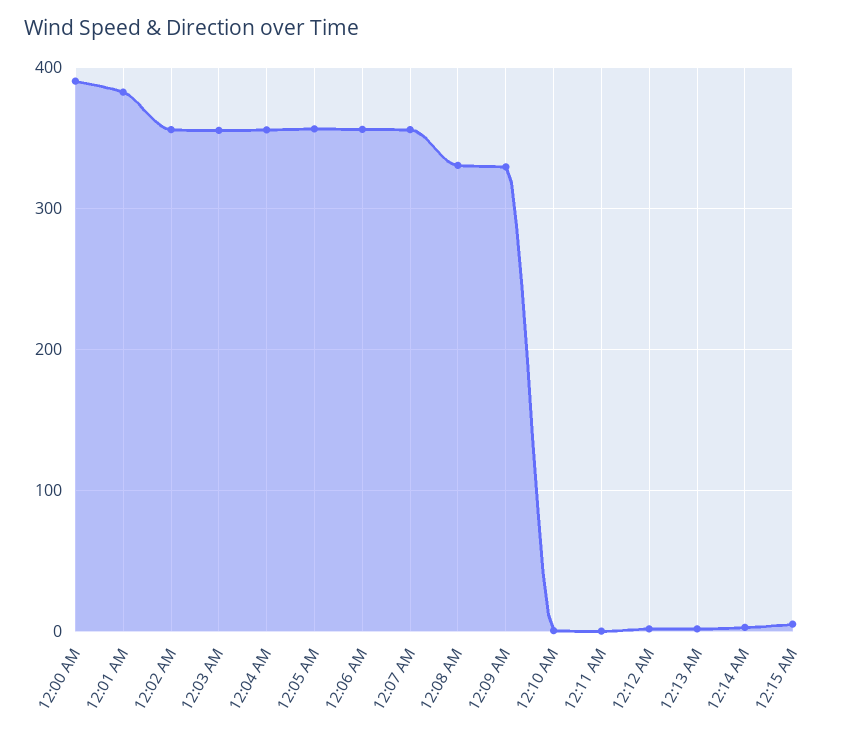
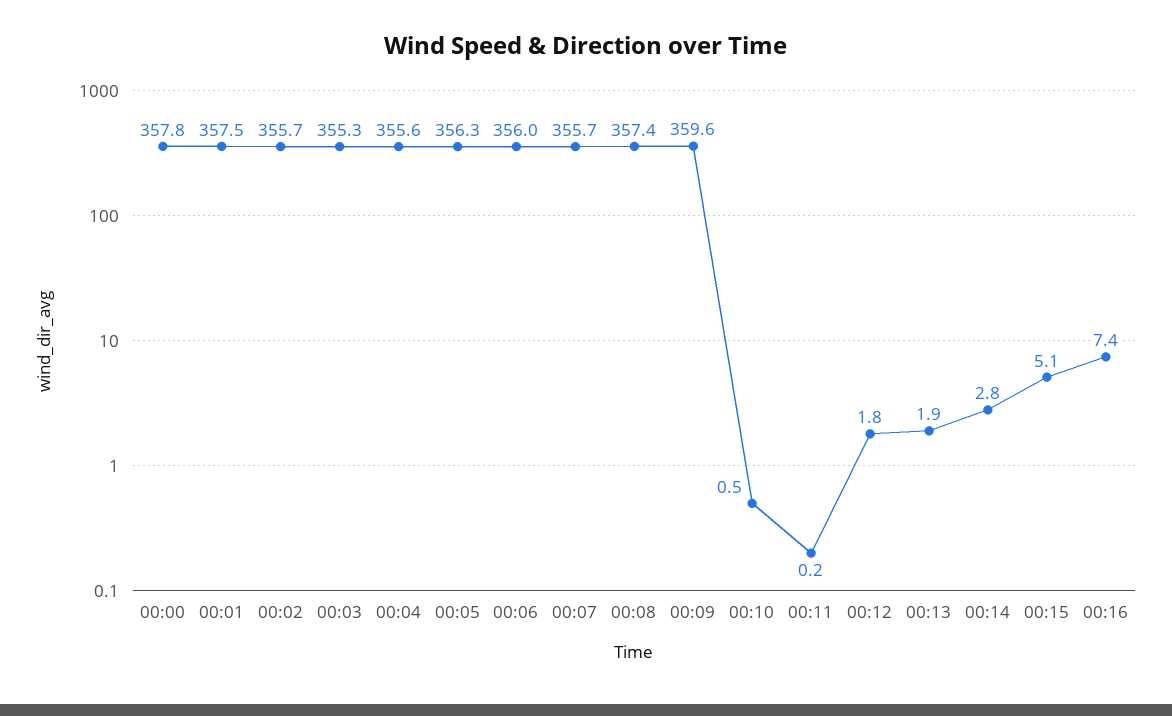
12:00 AM: 390 -> 357.8
12:01 AM: 380 -> 357.5
12:08 AM: 330 -> 357.4
12:09 AM: 330 -> 359.6
00:16: none -> 7.4

